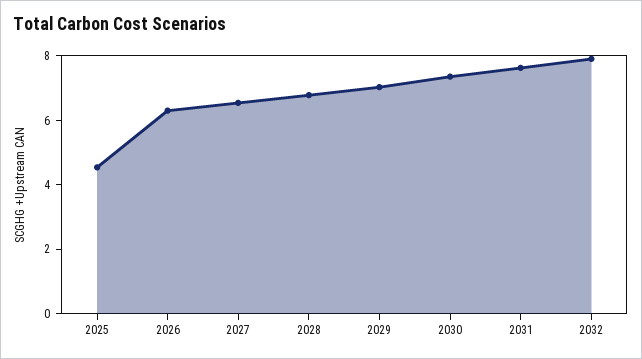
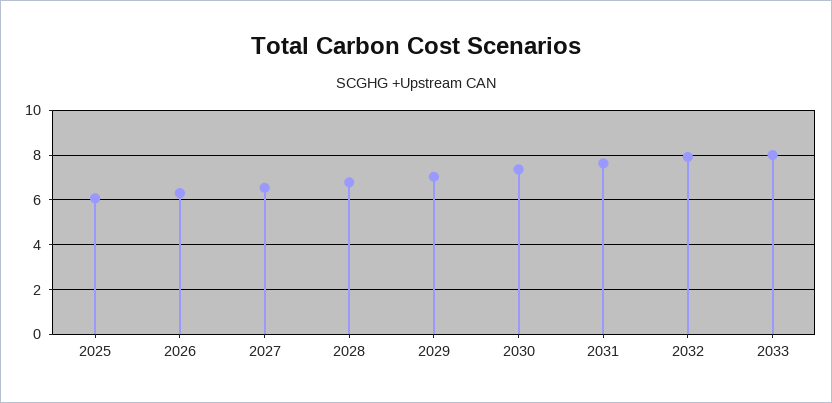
2025: 4.5 -> 6
2033: none -> 8

